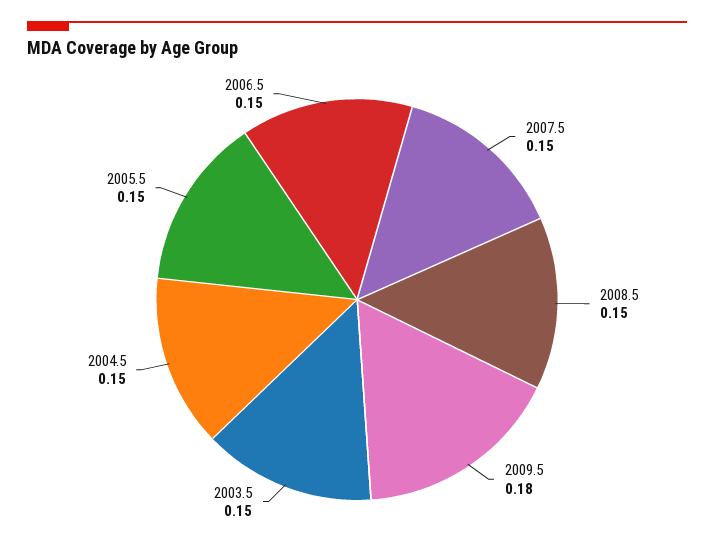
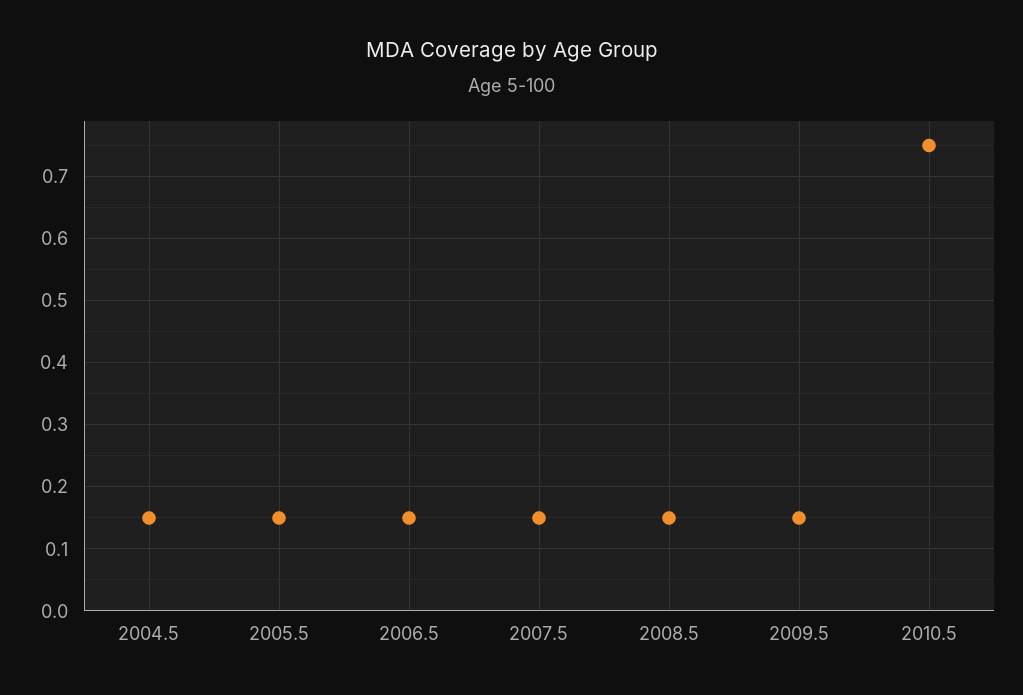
2009.5: 0.18 -> 0.15
2003.5: 0.15 -> none
2010.5: none -> 0.75

